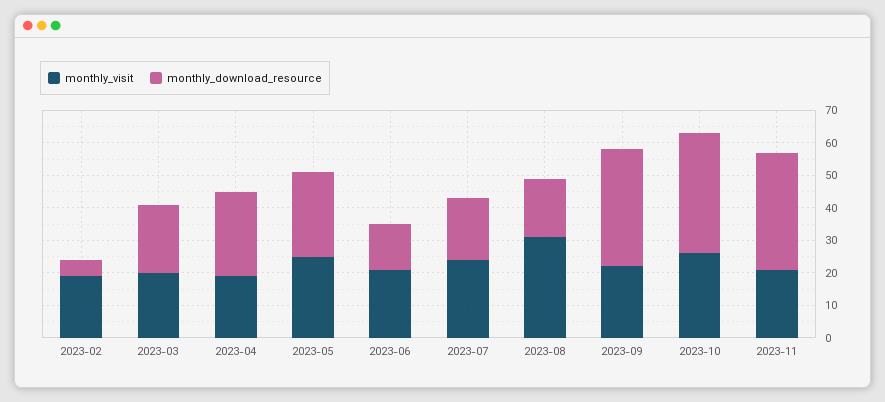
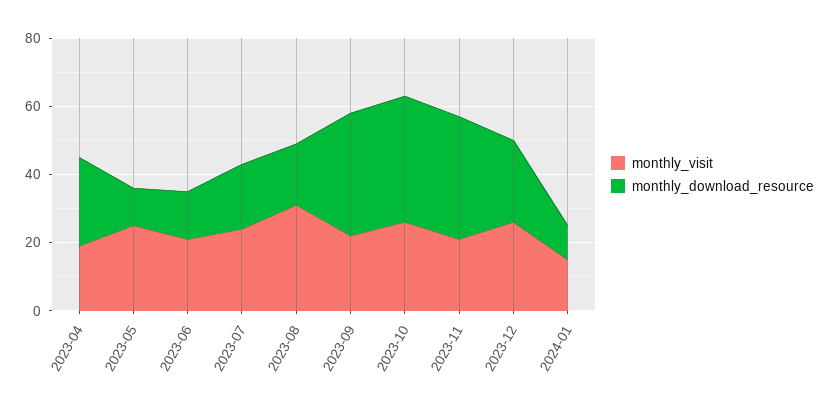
monthly_visit, 2023-02: 20 -> none
monthly_download_resource, 2023-02: 5 -> none
monthly_visit, 2023-03: 20 -> none
monthly_download_resource, 2023-03: 20 -> none
monthly_download_resource, 2023-05: 25 -> 10
monthly_visit, 2023-12: none -> 25
monthly_download_resource, 2023-12: none -> 25
monthly_visit, 2024-01: none -> 15
monthly_download_resource, 2024-01: none -> 10

